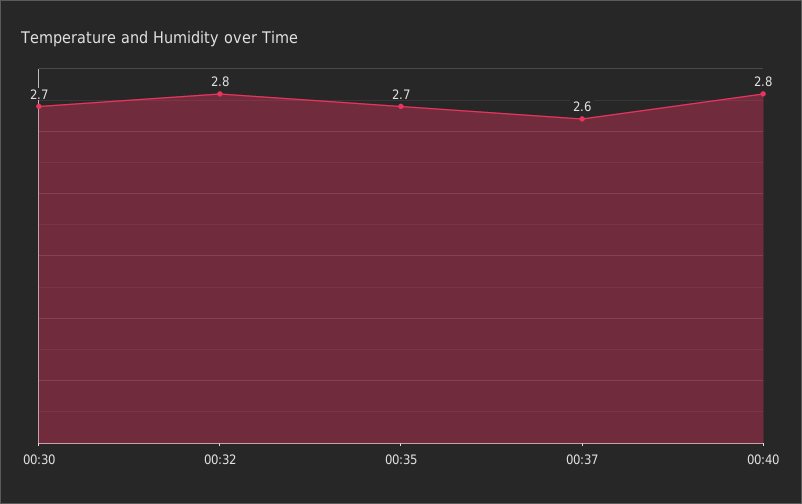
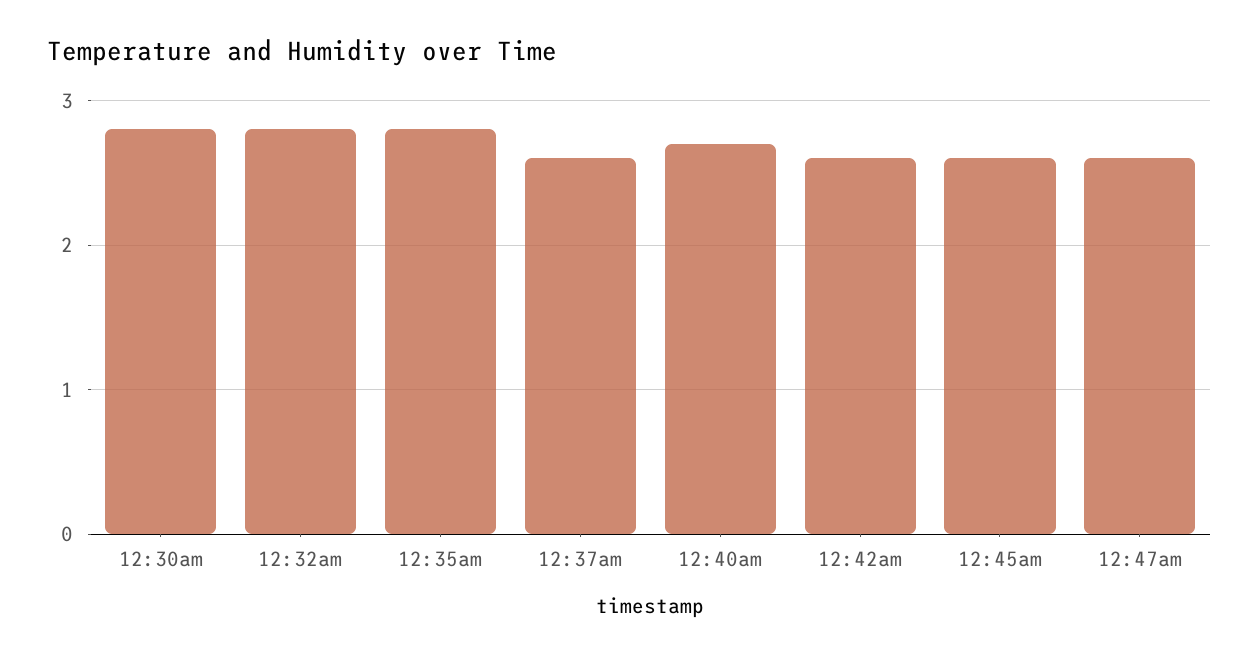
00:30: 2.7 -> 2.8
00:35: 2.7 -> 2.8
00:40: 2.8 -> 2.7
12:42am: none -> 2.6
12:45am: none -> 2.6
12:47am: none -> 2.6

